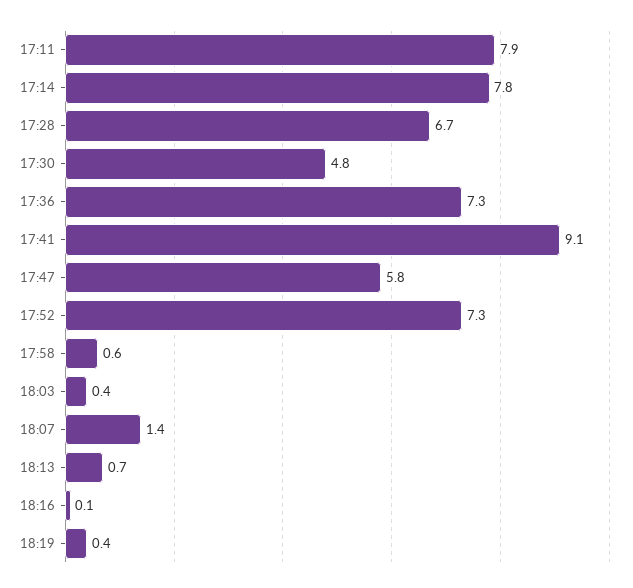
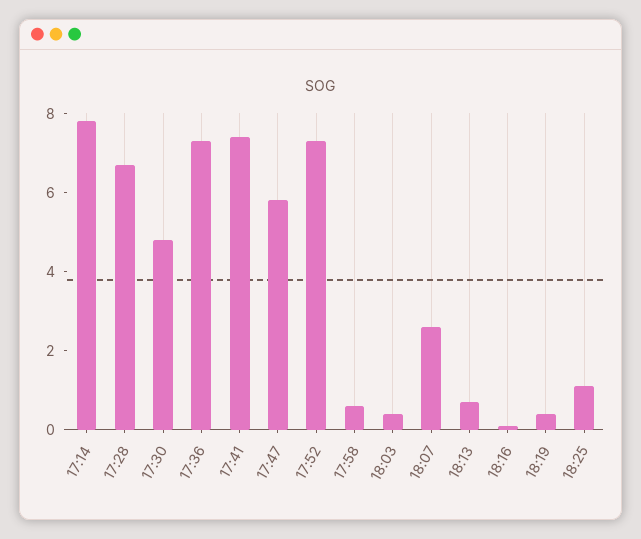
17:11: 7.9 -> none
17:41: 9.1 -> 7.5
18:07: 1.4 -> 2.5
18:25: none -> 1

